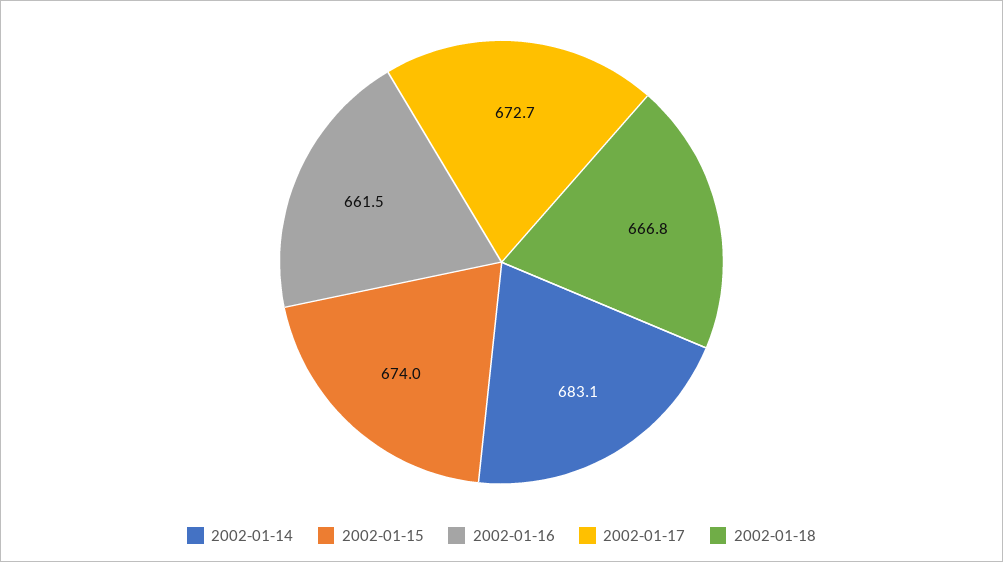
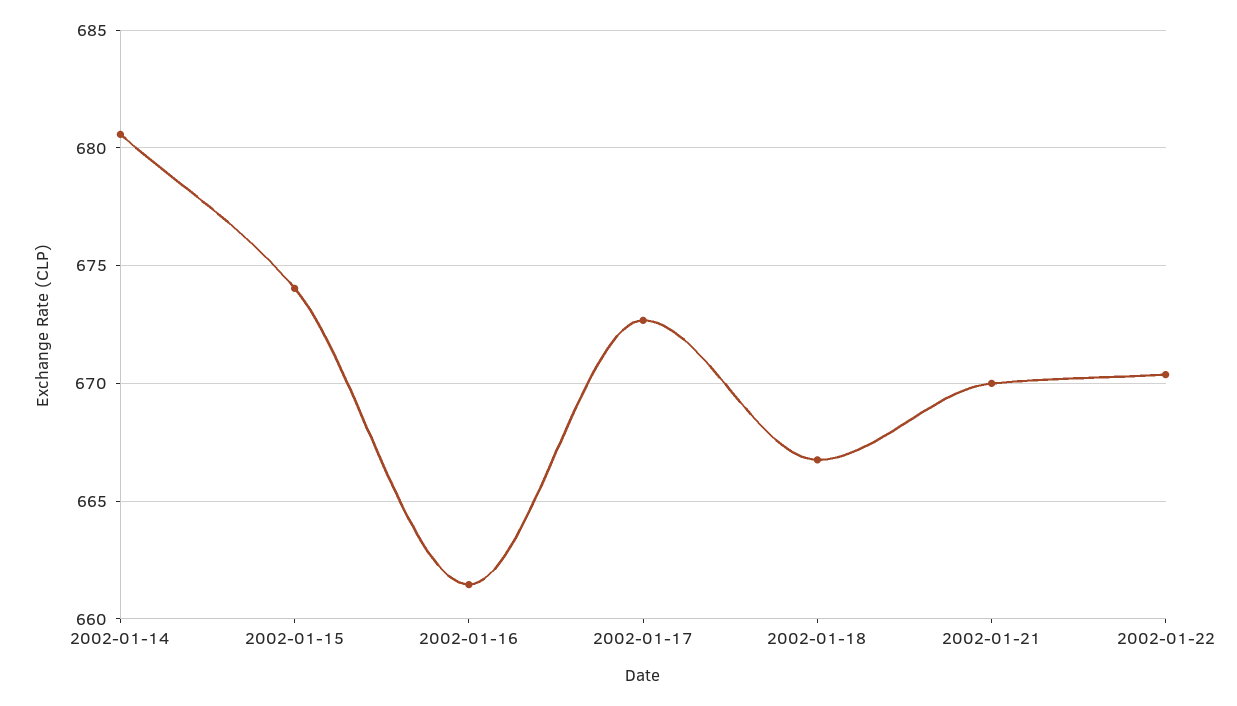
2002-01-14: 683.1 -> 680.5
2002-01-21: none -> 670
2002-01-22: none -> 670.5

